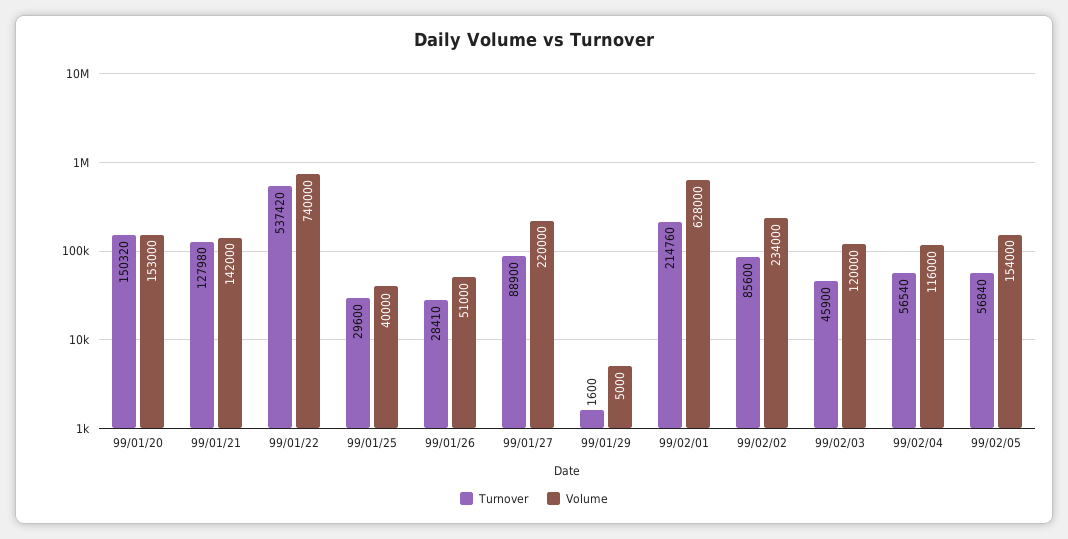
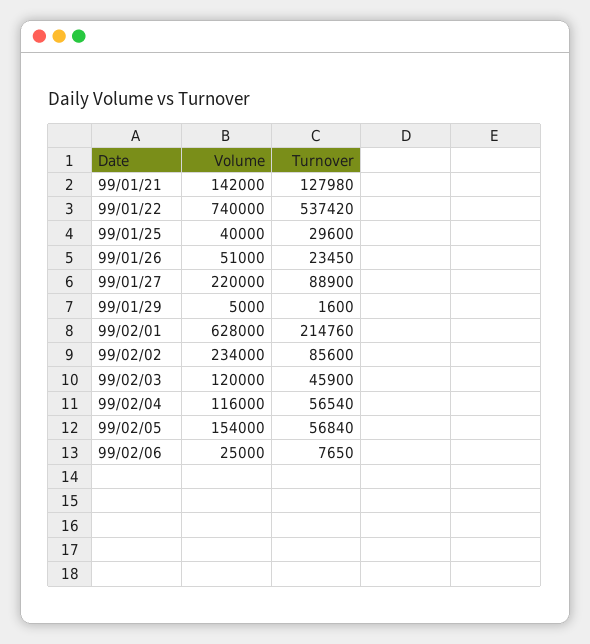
Turnover, 99/01/20: 150320 -> none
Volume, 99/01/20: 153000 -> none
Turnover, 99/01/26: 28410 -> 23450
Volume, 99/02/06: none -> 25000
Turnover, 99/02/06: none -> 7650

